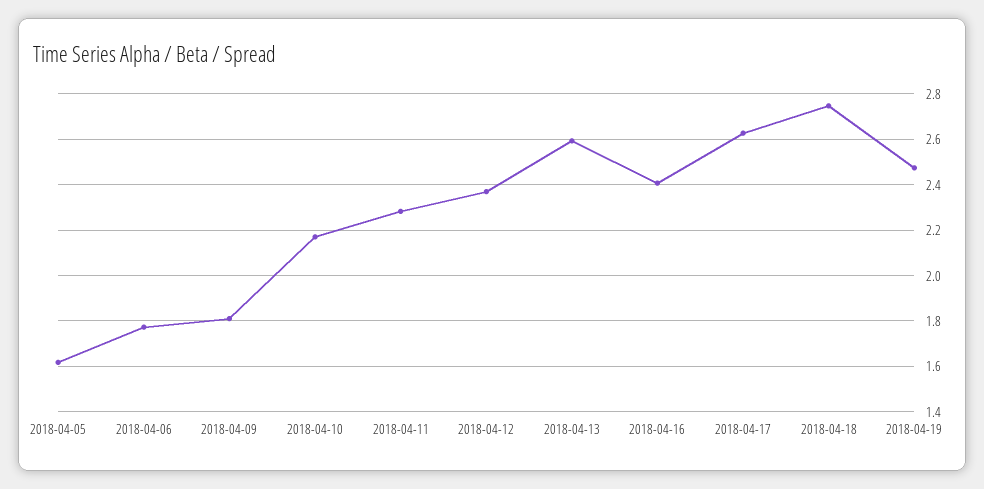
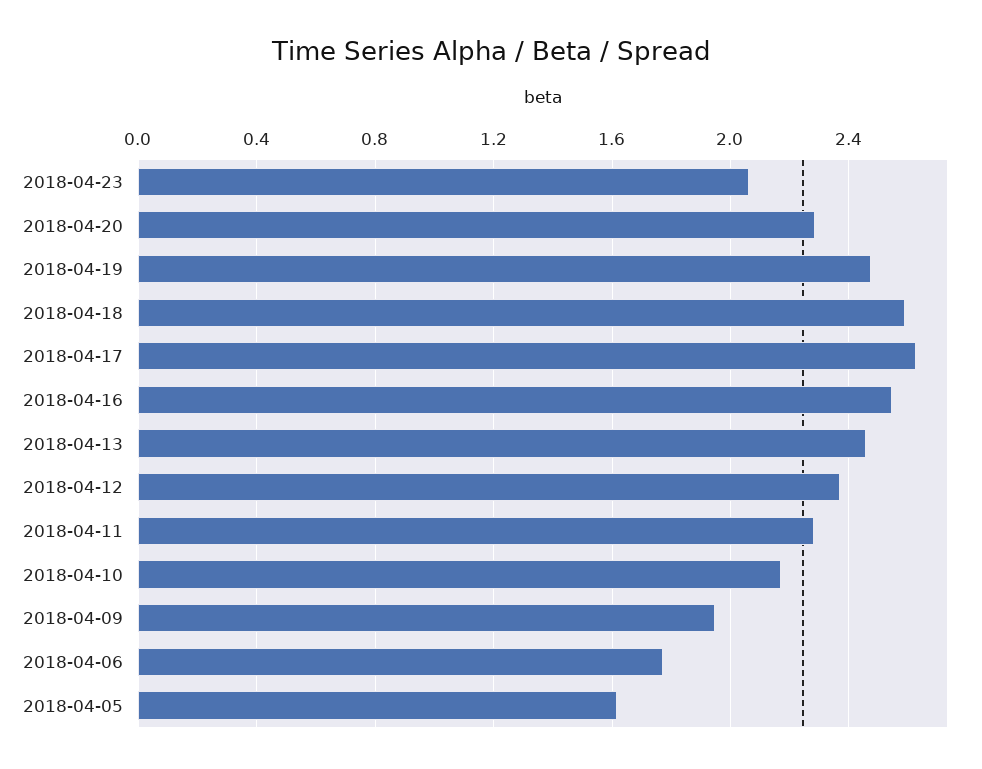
2018-04-09: 1.8 -> 1.95
2018-04-13: 2.6 -> 2.45
2018-04-16: 2.4 -> 2.55
2018-04-18: 2.75 -> 2.6
2018-04-23: none -> 2.05
2018-04-20: none -> 2.3

